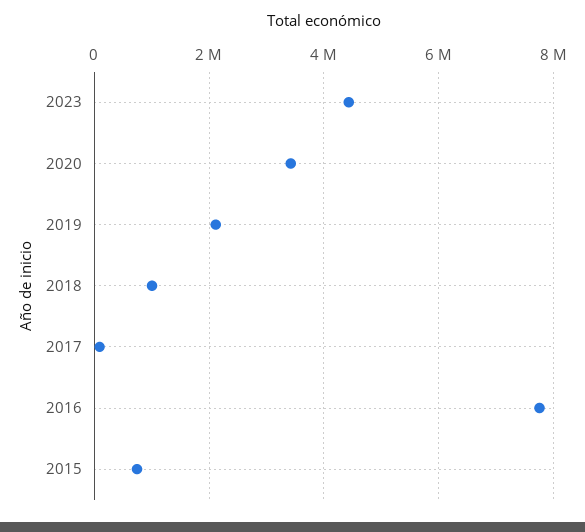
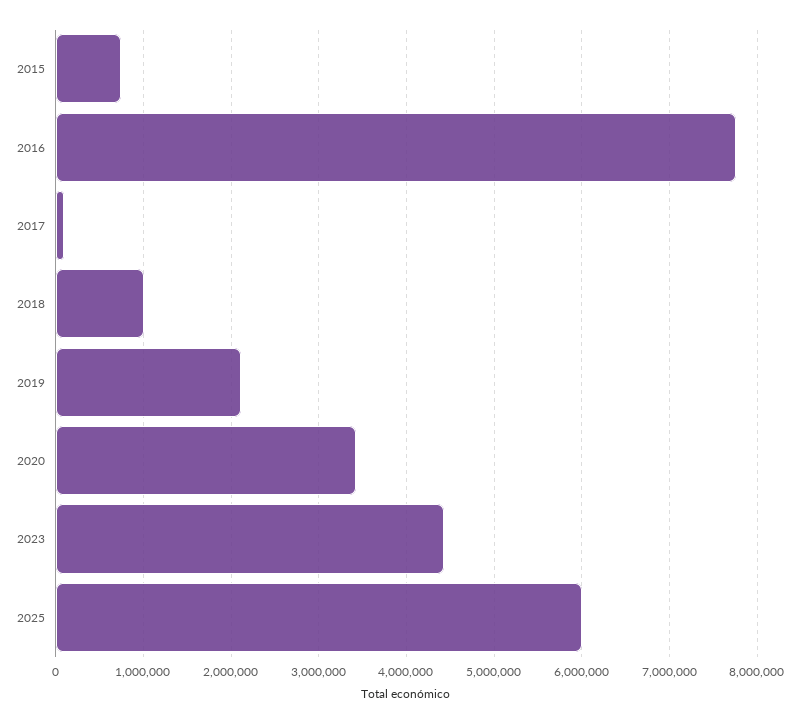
2025: none -> 6000000

